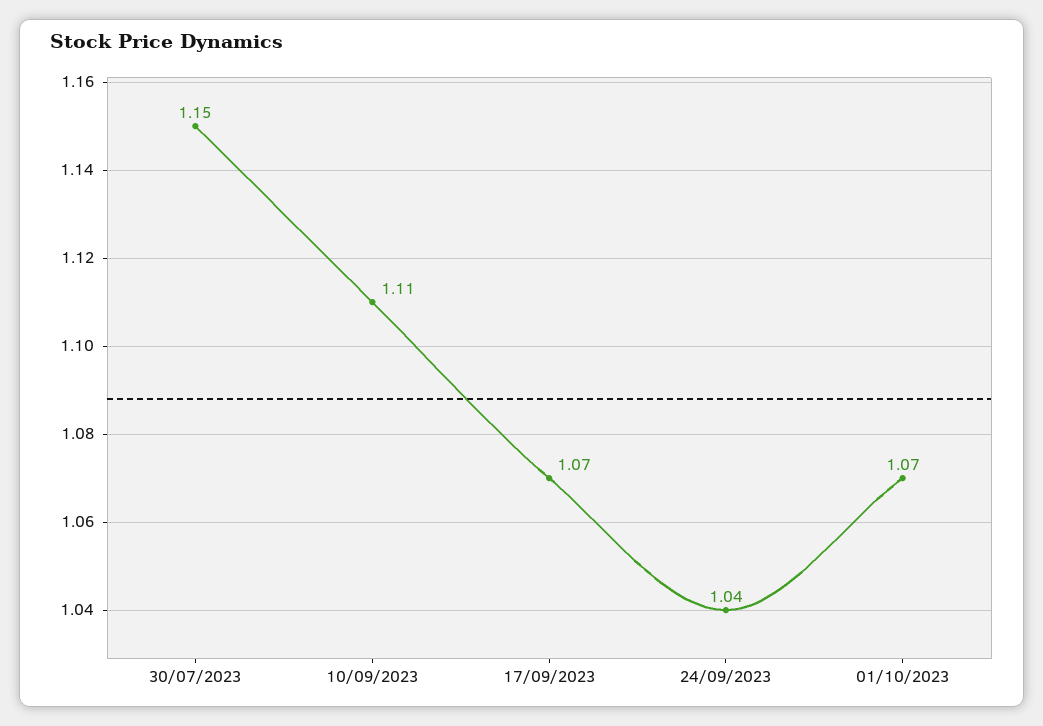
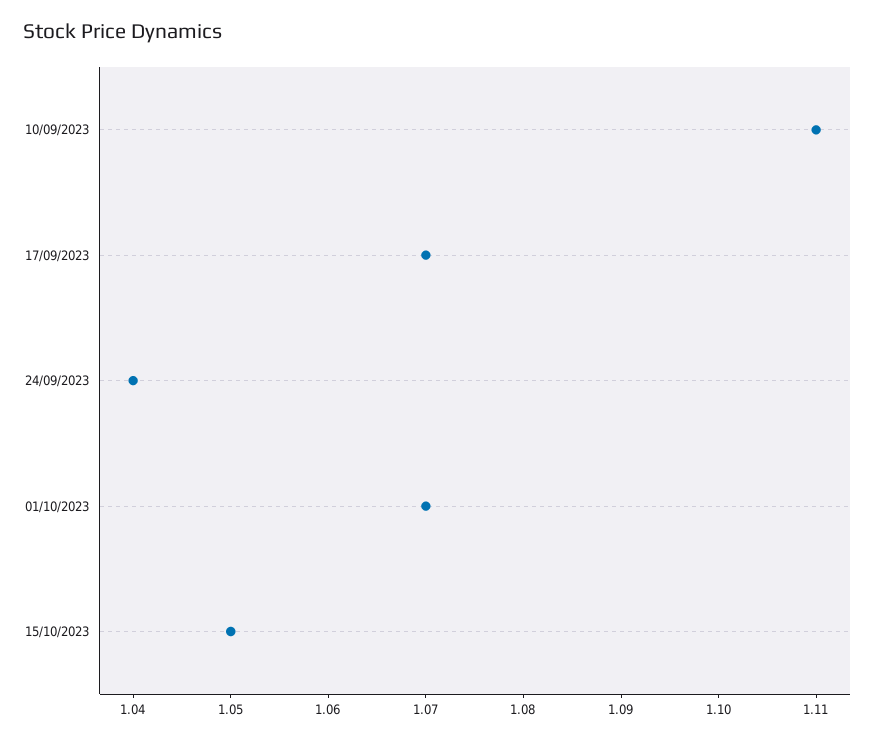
30/07/2023: 1.15 -> none
15/10/2023: none -> 1.05

